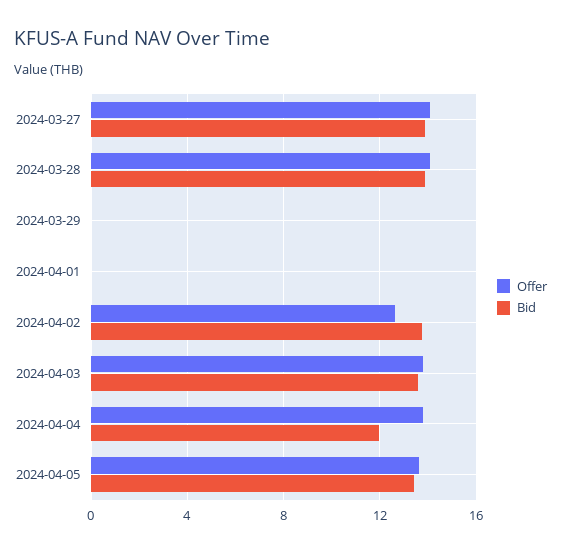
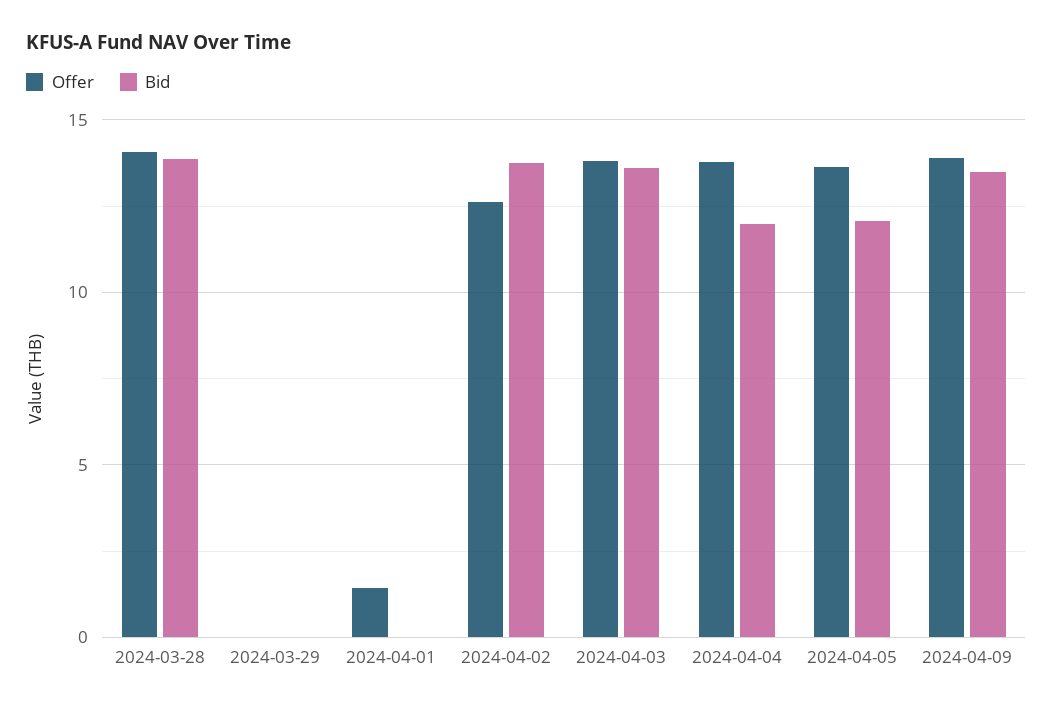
Offer, 2024-03-27: 14 -> none
Bid, 2024-03-27: 14 -> none
Offer, 2024-04-01: 0 -> 1.5
Bid, 2024-04-05: 13.5 -> 12
Offer, 2024-04-09: none -> 14
Bid, 2024-04-09: none -> 13.5

